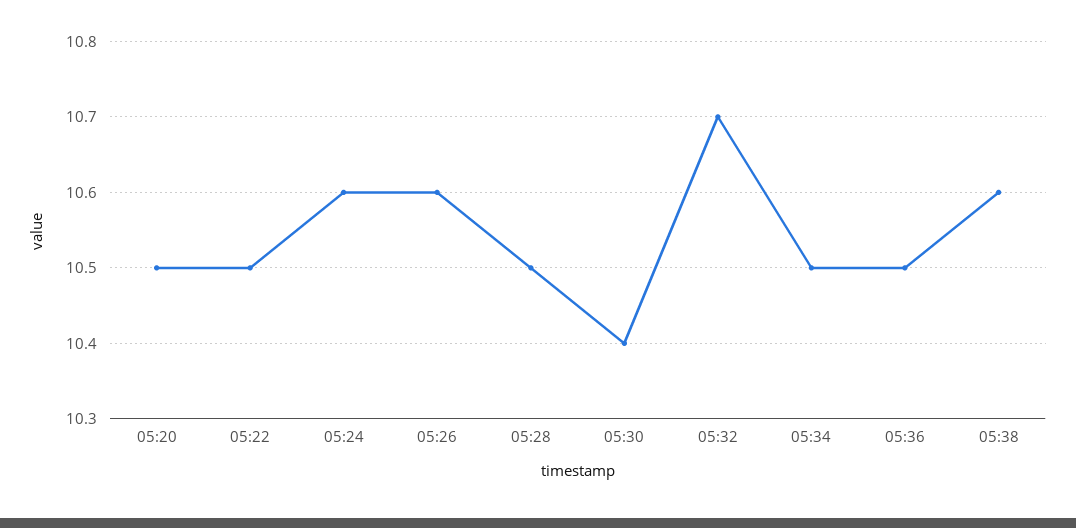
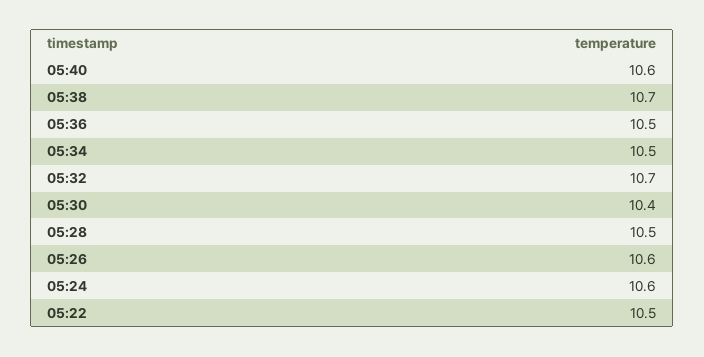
05:20: 10.5 -> none
05:38: 10.6 -> 10.7
05:40: none -> 10.6

